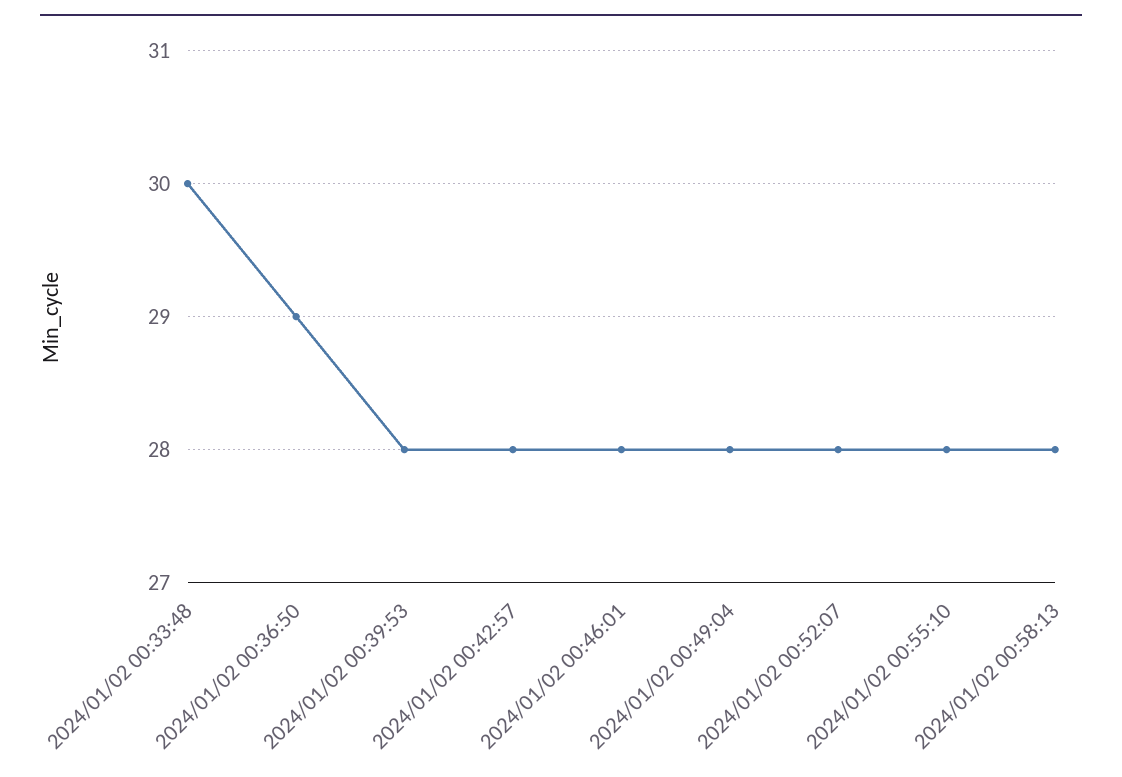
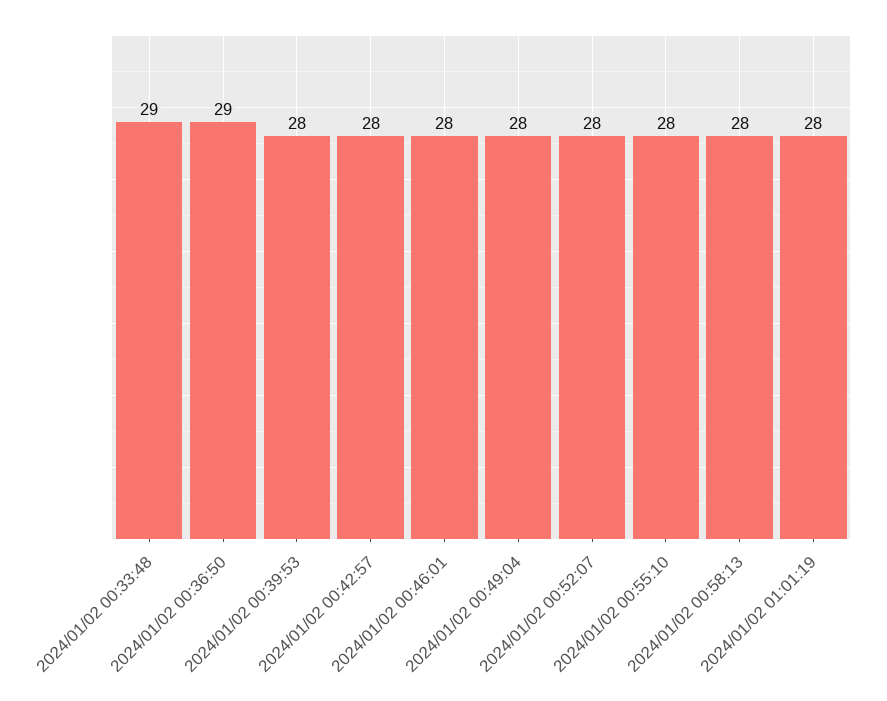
2024/01/02 00:33:48: 30 -> 29
2024/01/02 01:01:19: none -> 28

